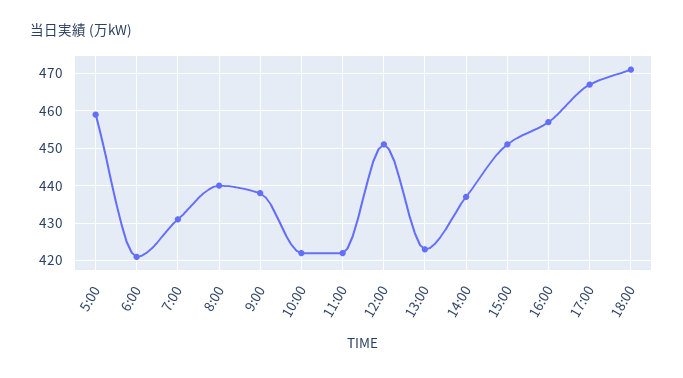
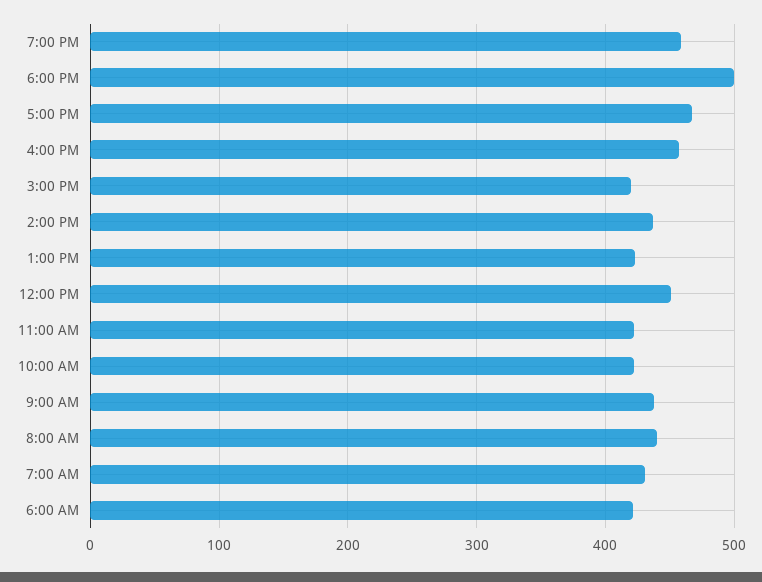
5:00: 460 -> none
15:00: 450 -> 420
18:00: 470 -> 500
7:00 PM: none -> 460

